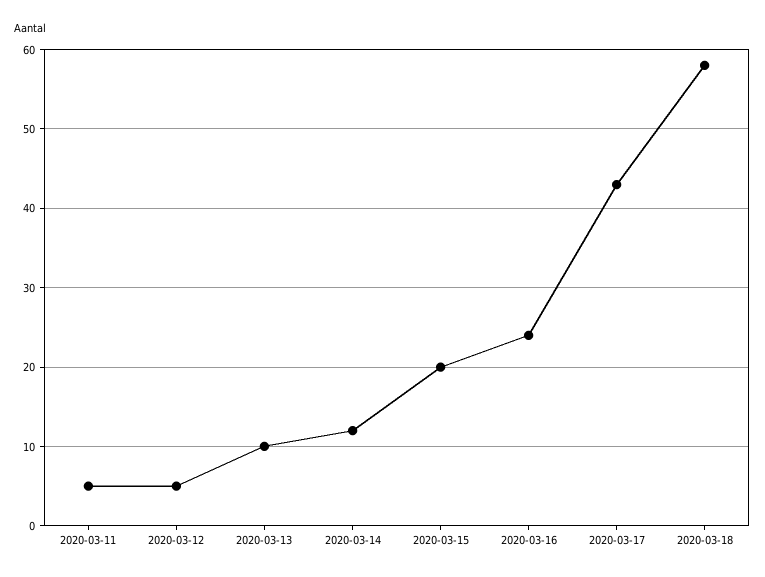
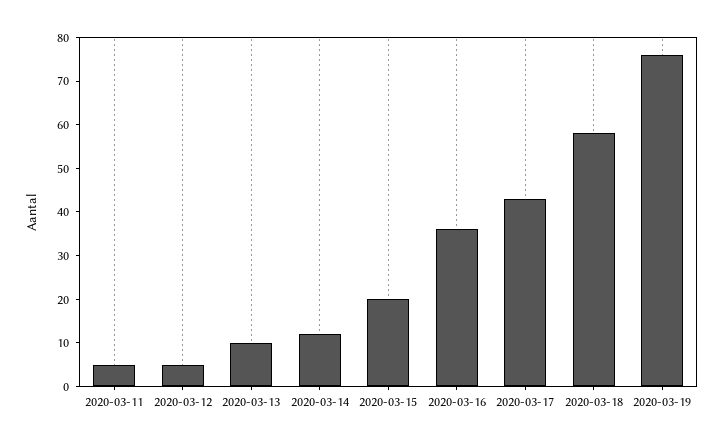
2020-03-16: 24 -> 35
2020-03-19: none -> 75

